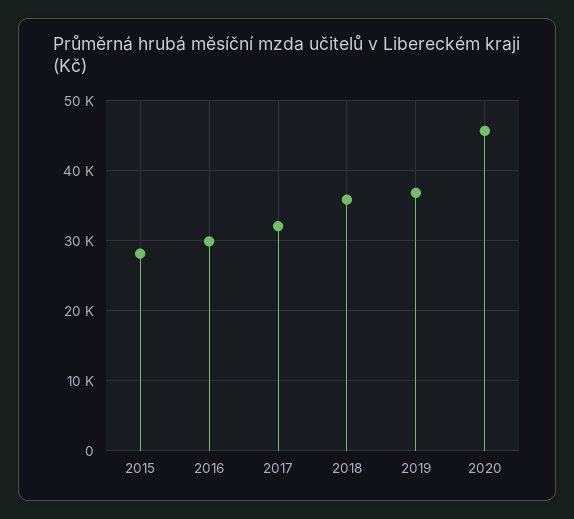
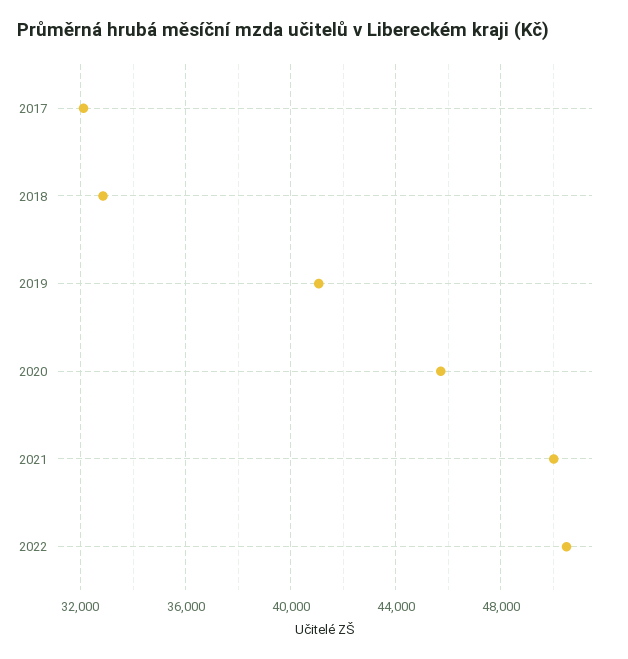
2015: 28000 -> none
2016: 30000 -> none
2018: 36000 -> 33000
2019: 37000 -> 41000
2021: none -> 50000
2022: none -> 50500

